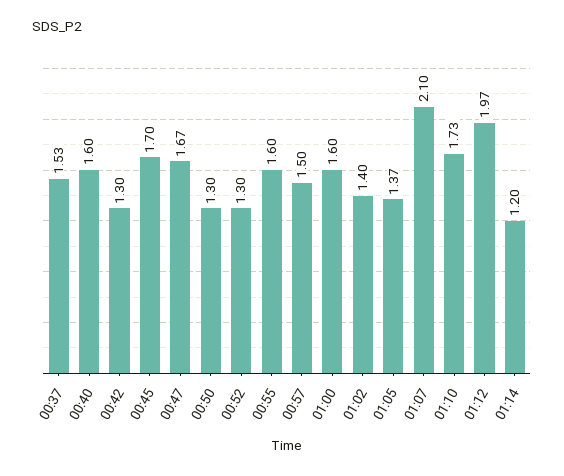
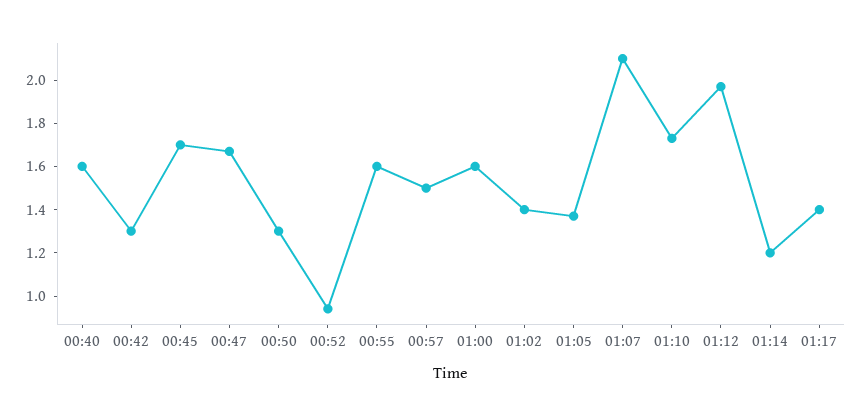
00:37: 1.53 -> none
00:52: 1.3 -> 0.95
01:17: none -> 1.4

